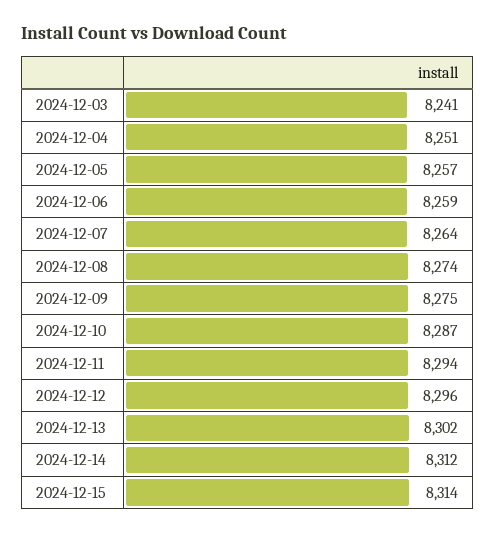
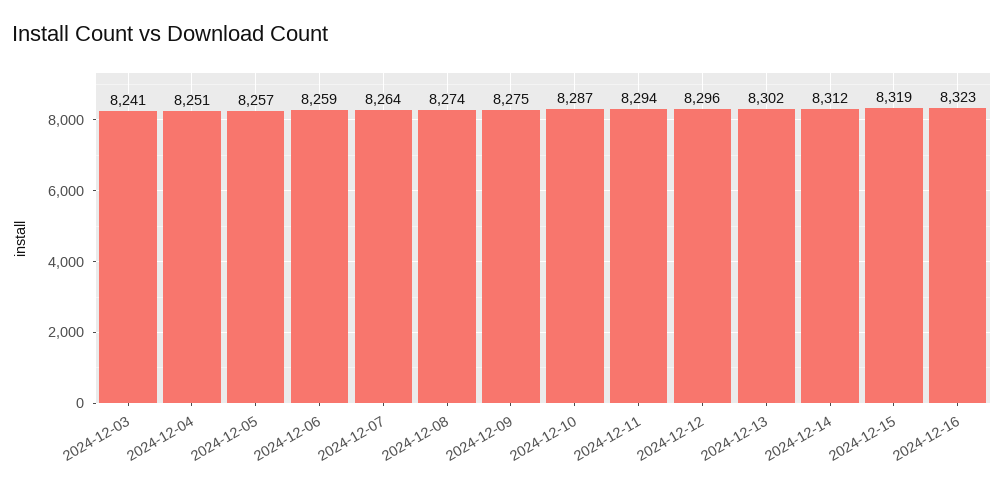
2024-12-15: 8314 -> 8319
2024-12-16: none -> 8323

